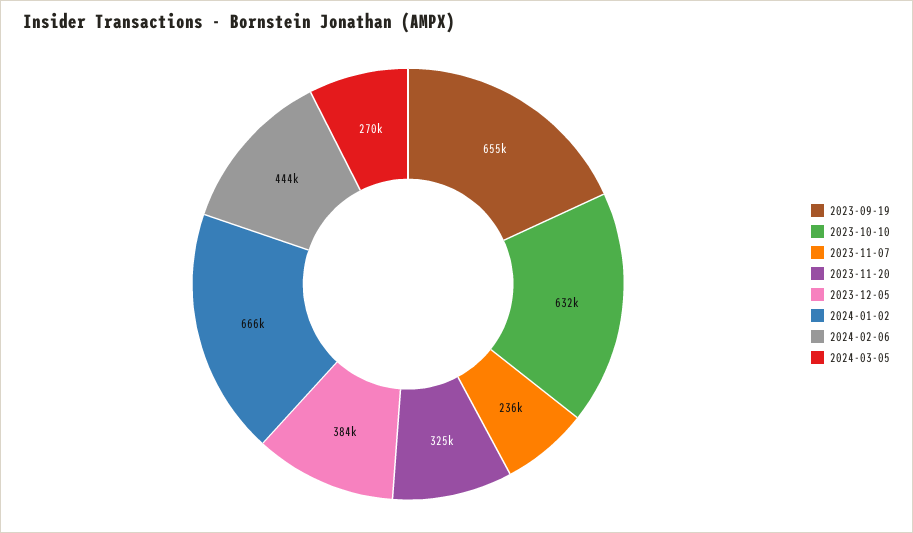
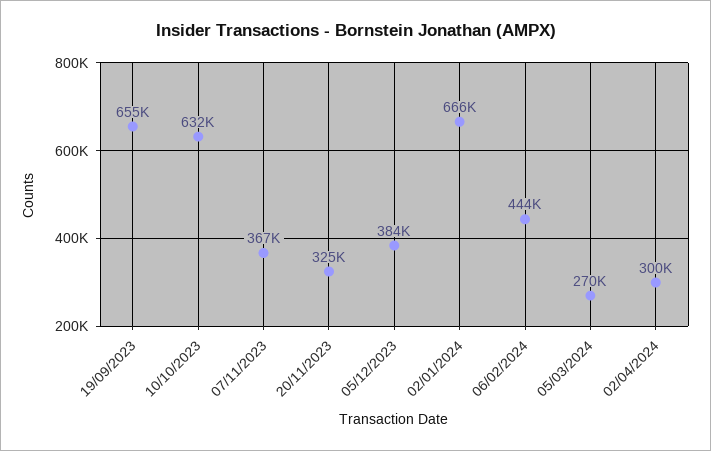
2023-11-07: 236000 -> 367000
02/04/2024: none -> 300000

